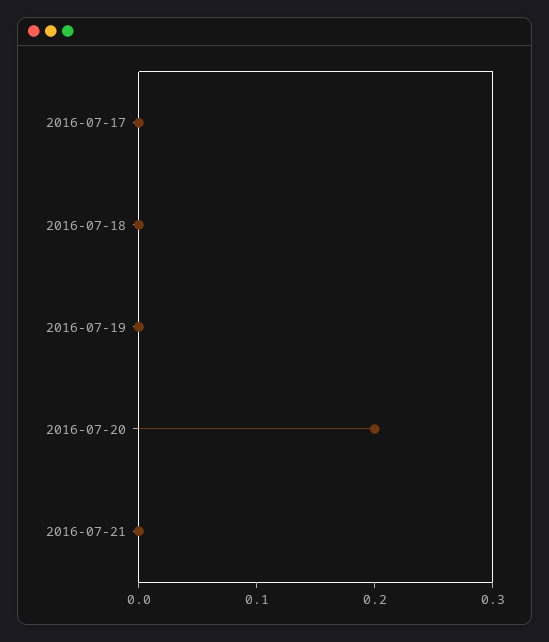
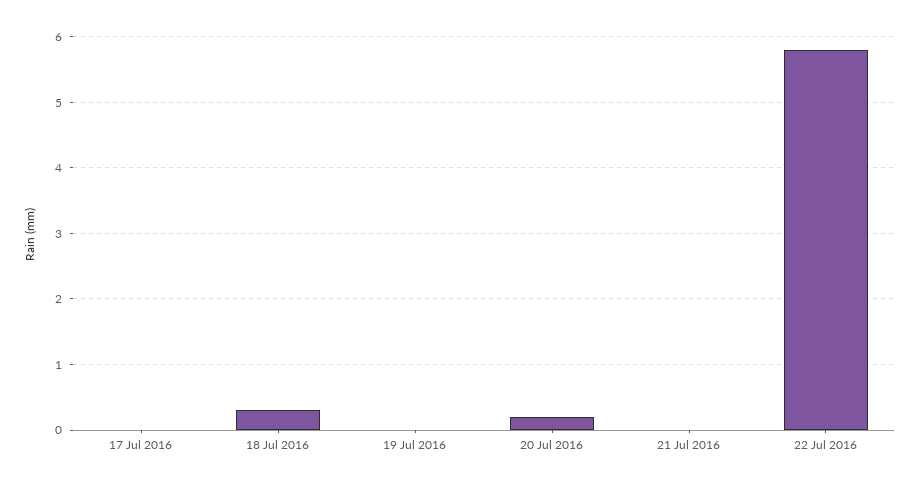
2016-07-18: 0 -> 0.3
22 Jul 2016: none -> 5.8

